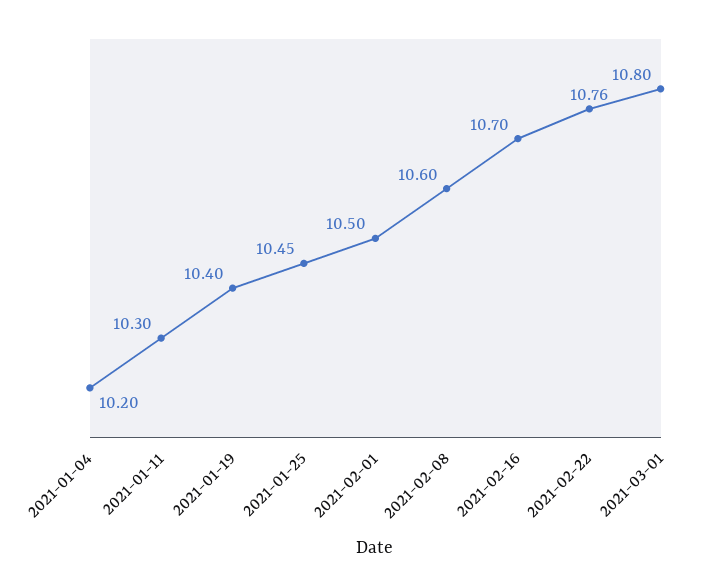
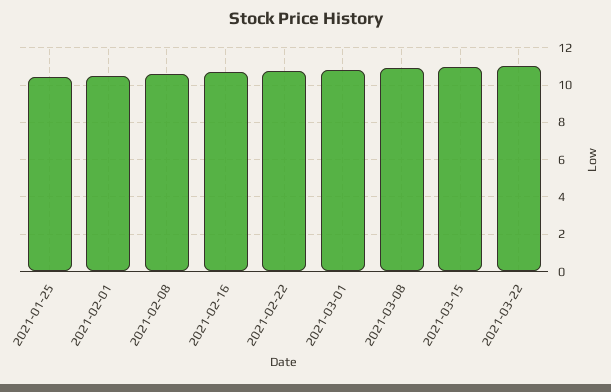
2021-01-04: 10.2 -> none
2021-01-11: 10.3 -> none
2021-01-19: 10.4 -> none
2021-03-08: none -> 11
2021-03-15: none -> 11
2021-03-22: none -> 11

